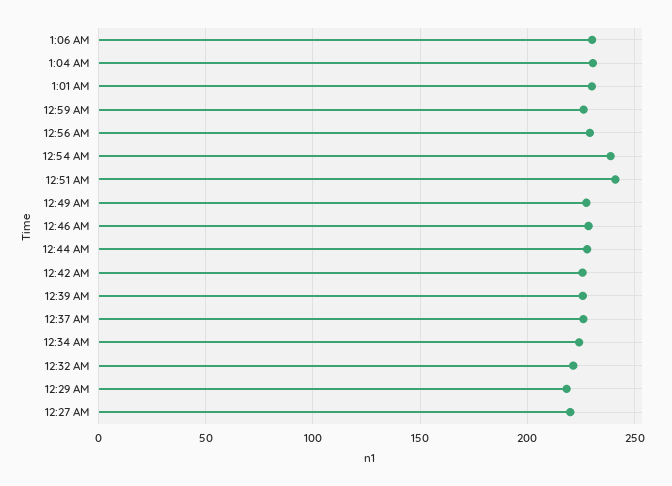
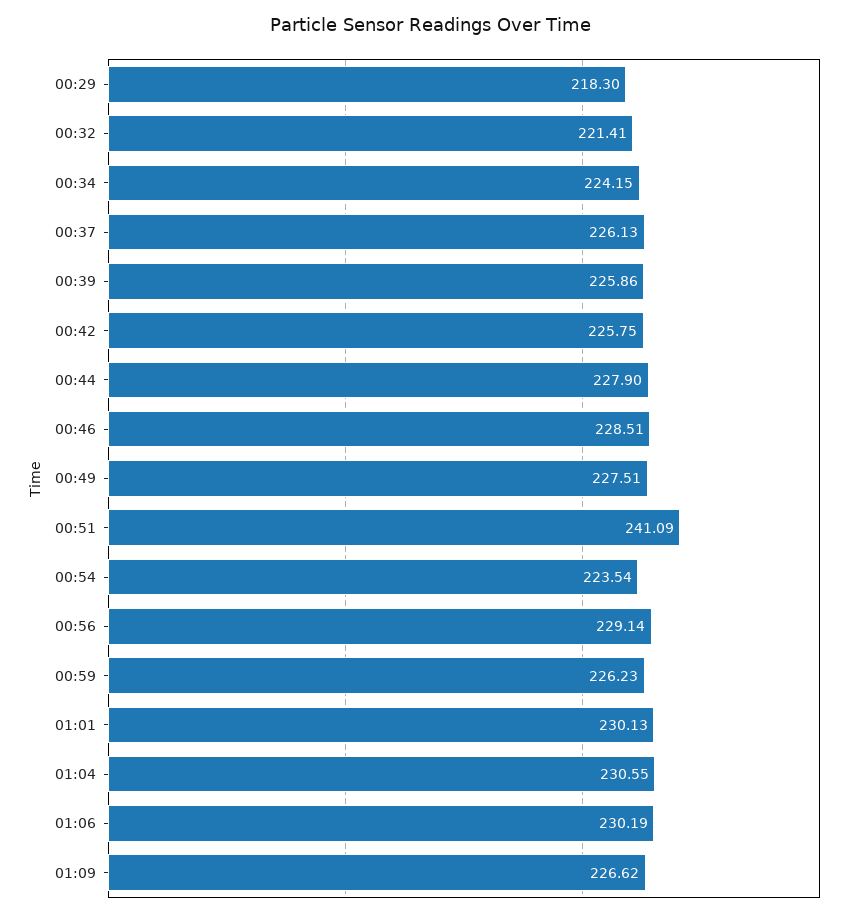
12:54 AM: 240 -> 223.54
12:27 AM: 220 -> none
01:09: none -> 226.62

